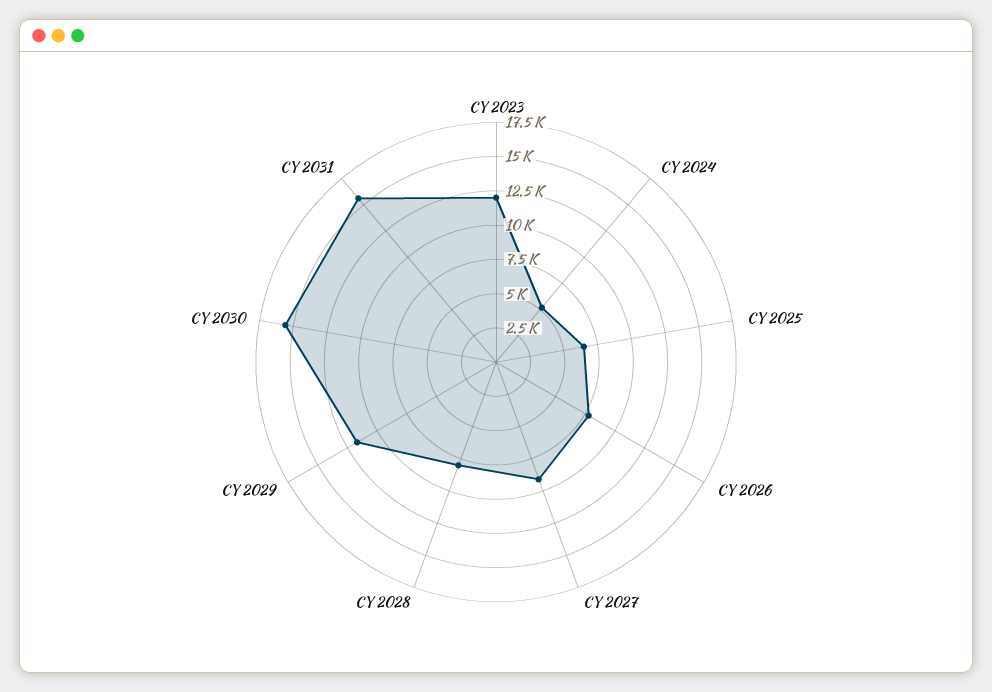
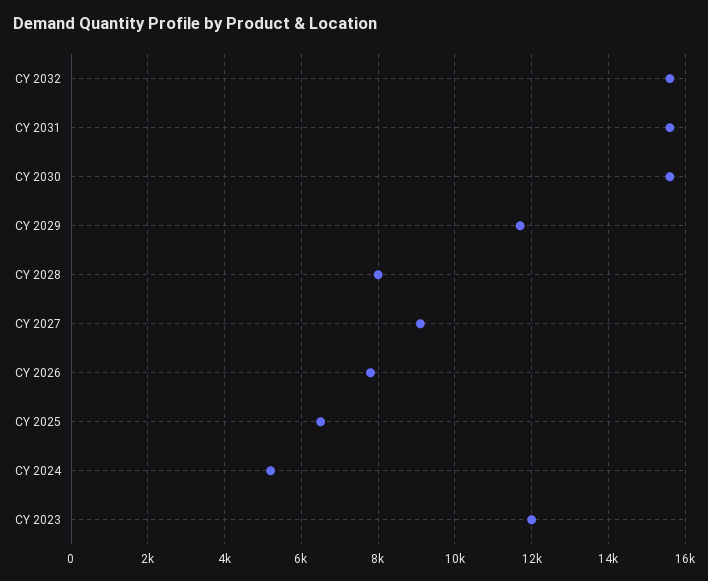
CY 2032: none -> 15600

